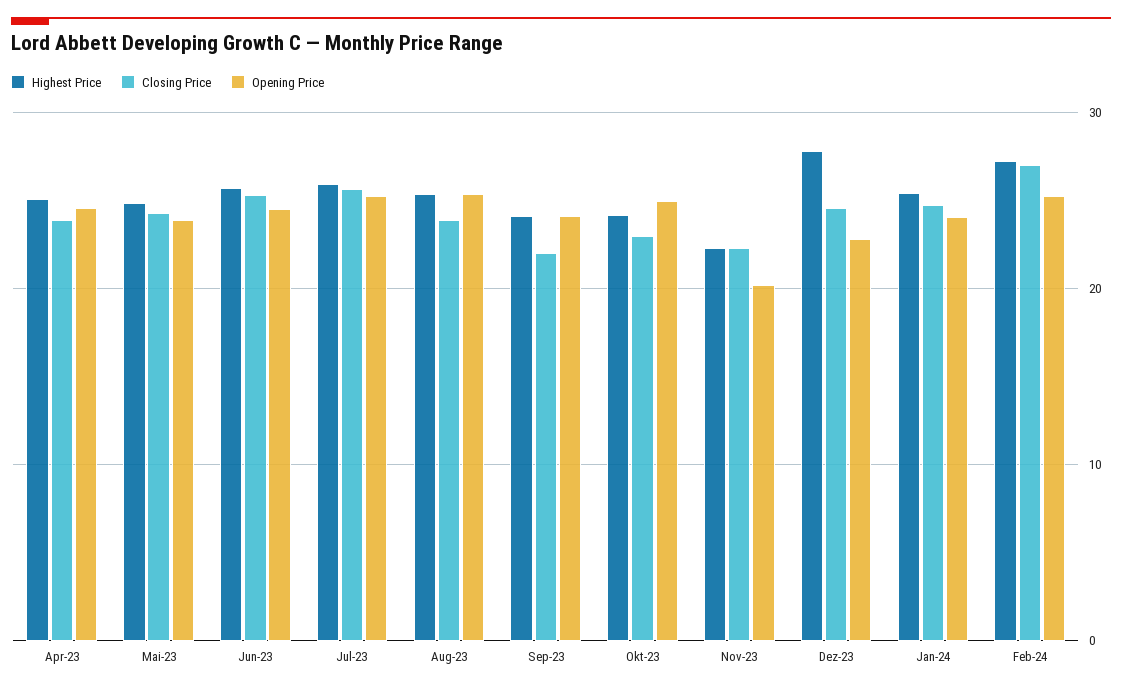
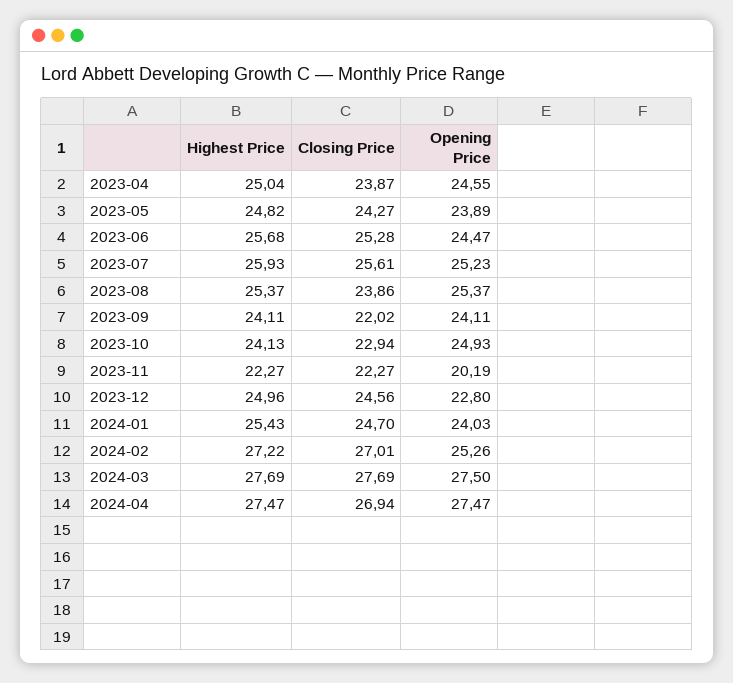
Highest Price, Dez-23: 28 -> 24.96
Highest Price, 2024-03: none -> 27.69
Closing Price, 2024-03: none -> 27.69
Opening Price, 2024-03: none -> 27.5
Highest Price, 2024-04: none -> 27.47
Closing Price, 2024-04: none -> 26.94
Opening Price, 2024-04: none -> 27.47

